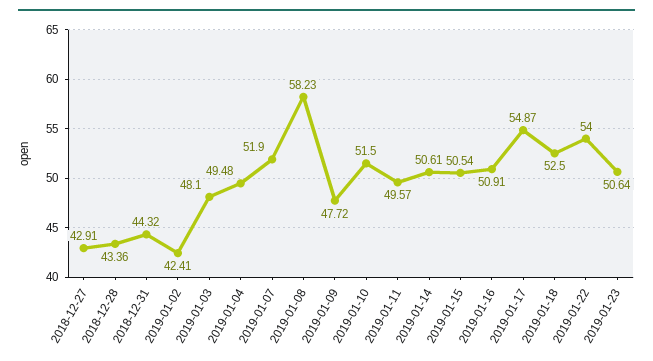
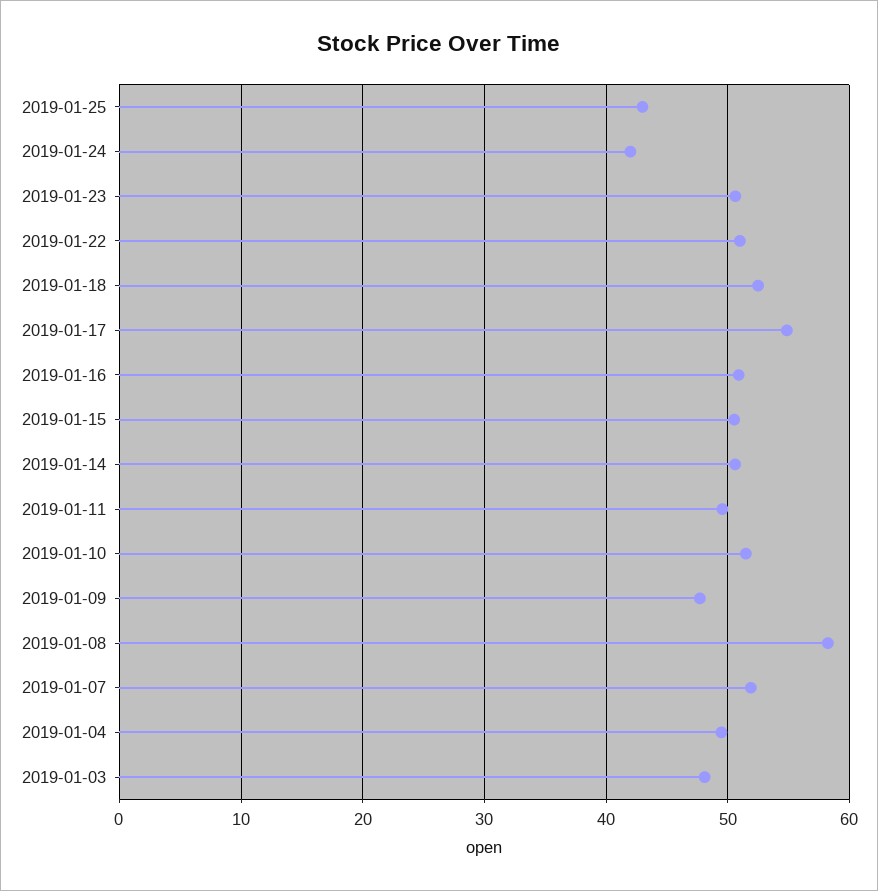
2018-12-27: 42.91 -> none
2018-12-28: 43.36 -> none
2018-12-31: 44.32 -> none
2019-01-02: 42.41 -> none
2019-01-22: 54 -> 51
2019-01-25: none -> 43
2019-01-24: none -> 42

